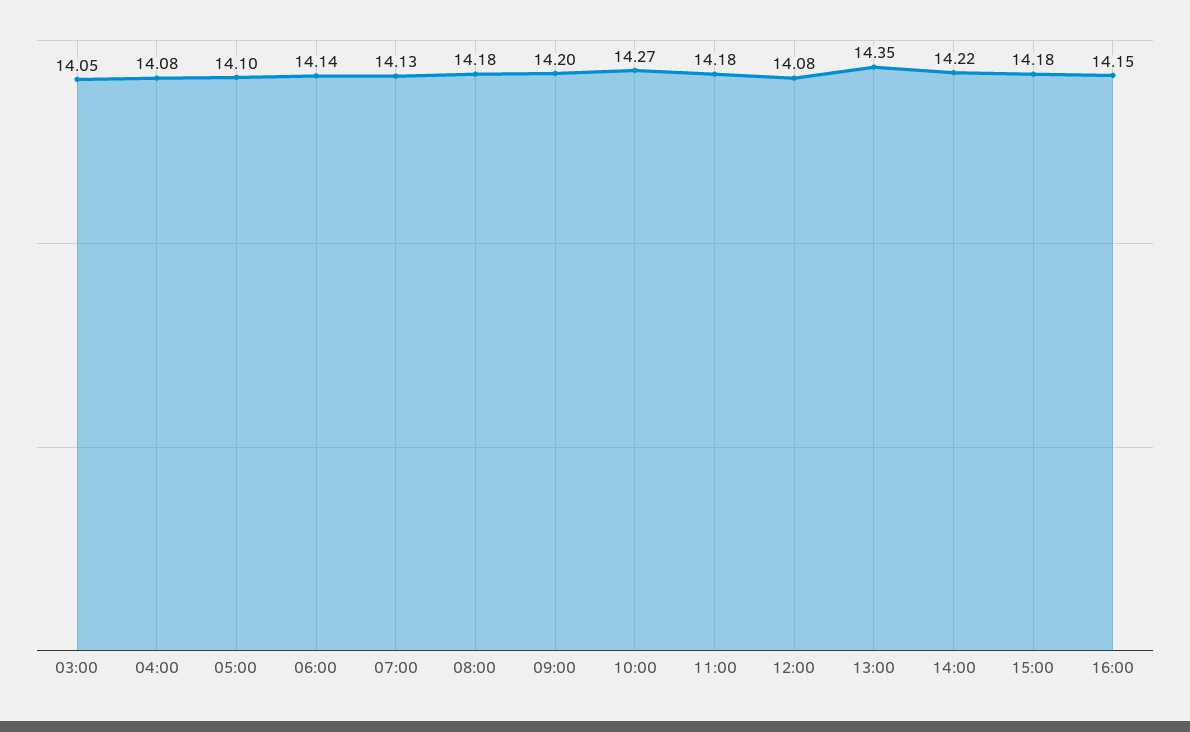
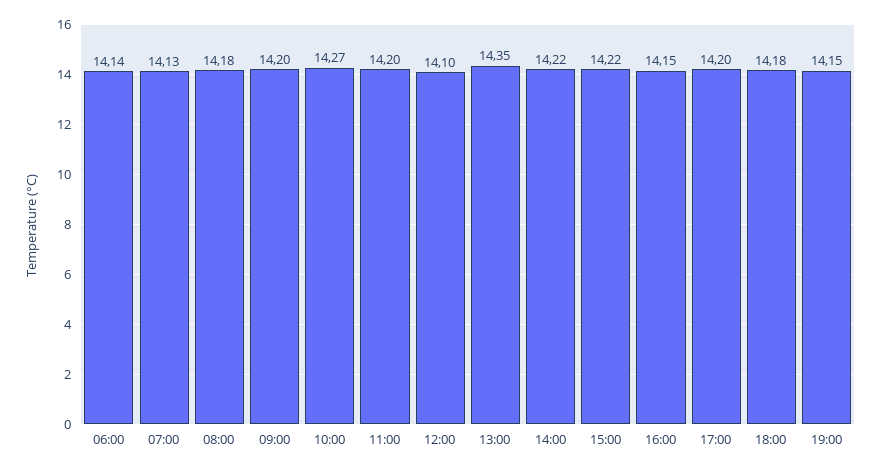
03:00: 14.05 -> none
04:00: 14.08 -> none
05:00: 14.1 -> none
11:00: 14.18 -> 14.2
12:00: 14.08 -> 14.1
15:00: 14.18 -> 14.22
17:00: none -> 14.2
18:00: none -> 14.18
19:00: none -> 14.15

